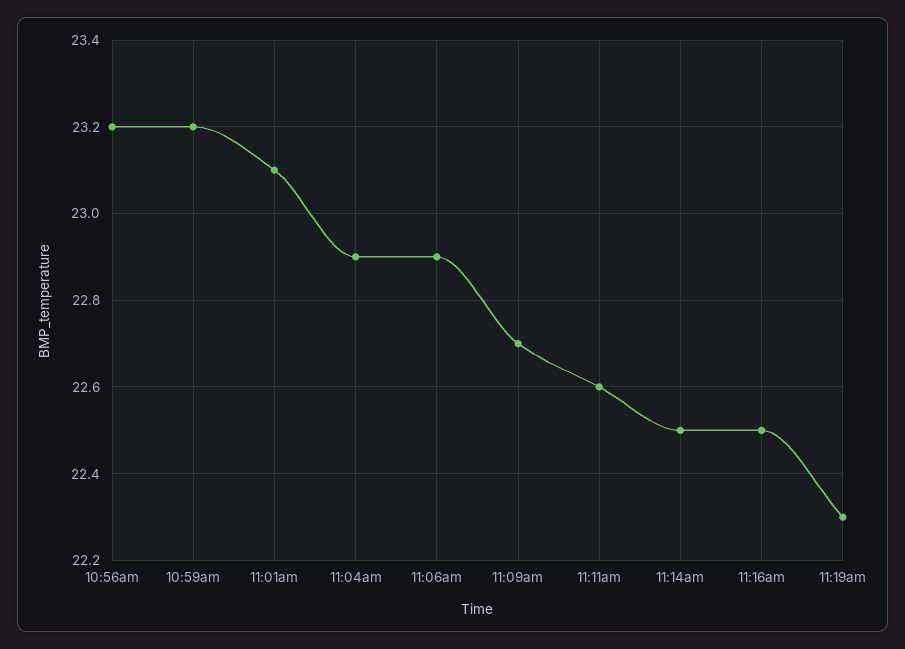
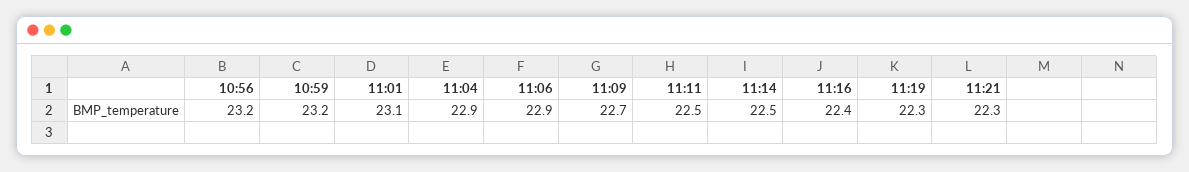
11:11am: 22.6 -> 22.5
11:16am: 22.5 -> 22.4
11:21: none -> 22.3

